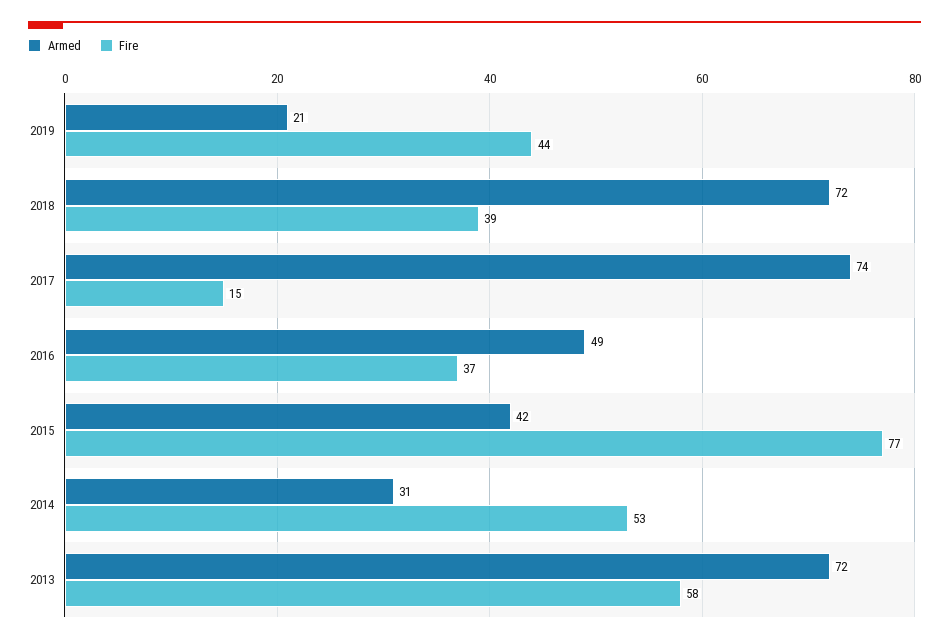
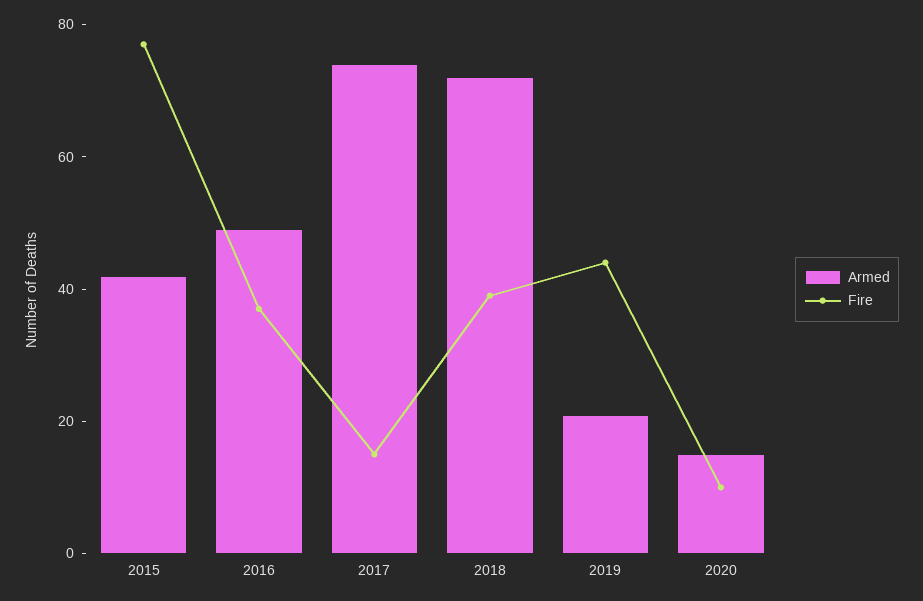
Armed, 2014: 31 -> none
Fire, 2014: 53 -> none
Armed, 2013: 72 -> none
Fire, 2013: 58 -> none
Armed, 2020: none -> 15
Fire, 2020: none -> 10

